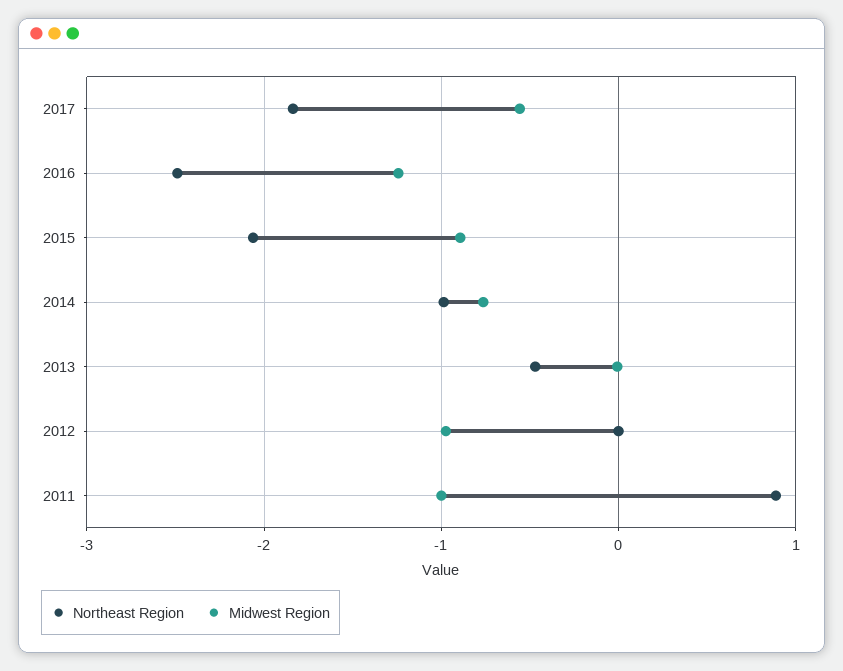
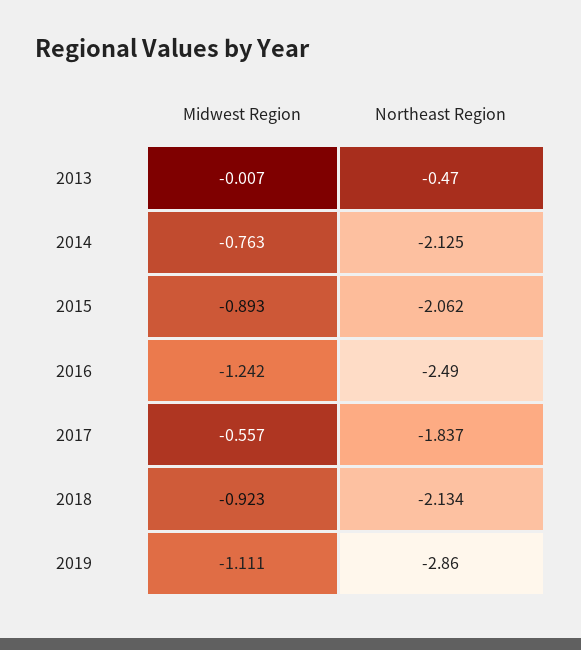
Northeast Region, 2014: -1 -> -2.125
Northeast Region, 2012: 0 -> none
Midwest Region, 2012: -1 -> none
Northeast Region, 2011: 0.9 -> none
Midwest Region, 2011: -1 -> none
Midwest Region, 2018: none -> -0.923
Northeast Region, 2018: none -> -2.134
Midwest Region, 2019: none -> -1.111
Northeast Region, 2019: none -> -2.86

